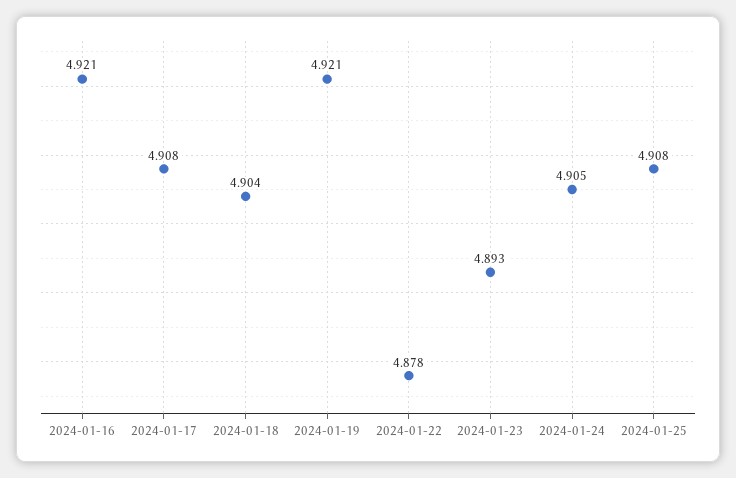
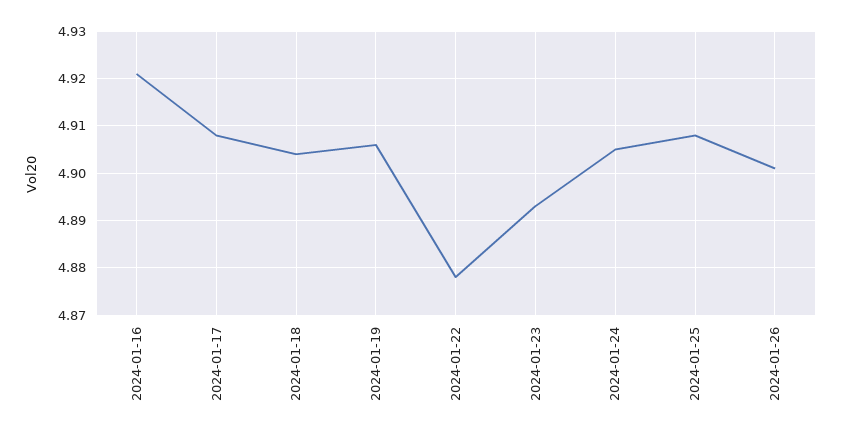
2024-01-19: 4.921 -> 4.905
2024-01-26: none -> 4.9

